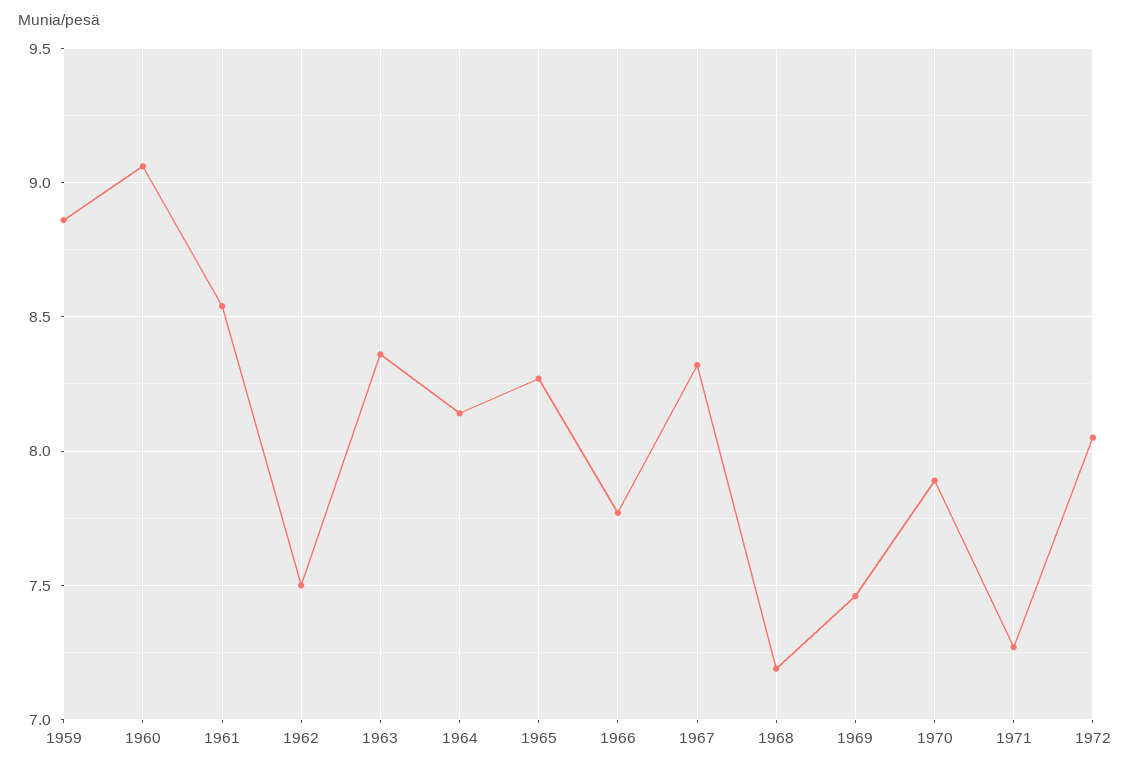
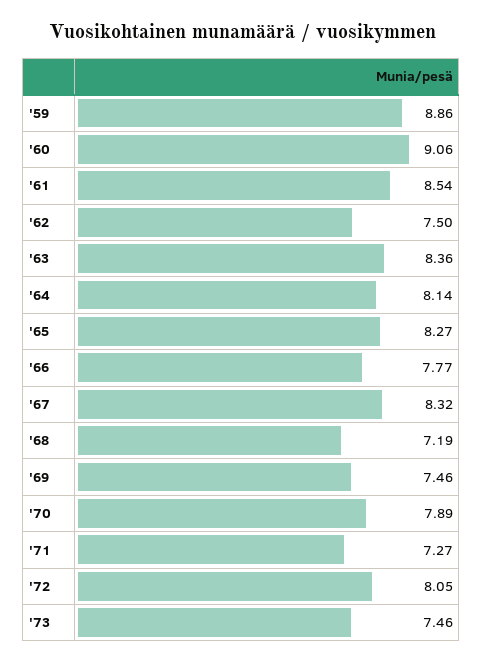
'73: none -> 7.46

